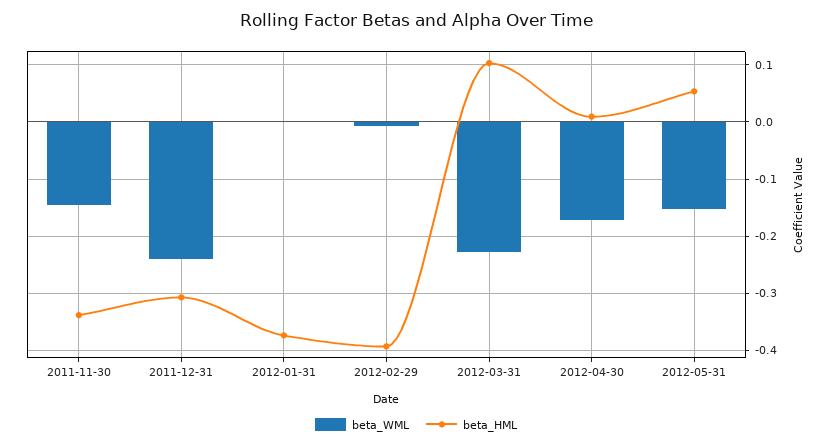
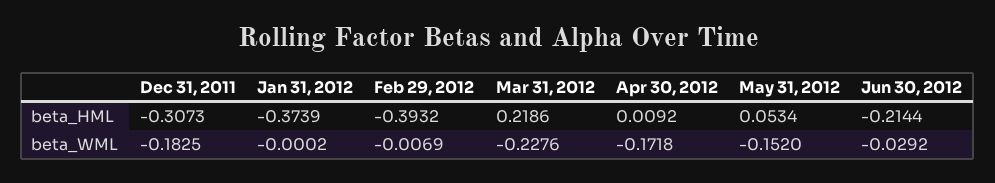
beta_WML, 2011-11-30: -0.14 -> none
beta_HML, 2011-11-30: -0.34 -> none
beta_WML, 2011-12-31: -0.24 -> -0.1825
beta_HML, 2012-03-31: 0.1 -> 0.2186
beta_HML, Jun 30, 2012: none -> -0.2144
beta_WML, Jun 30, 2012: none -> -0.0292

